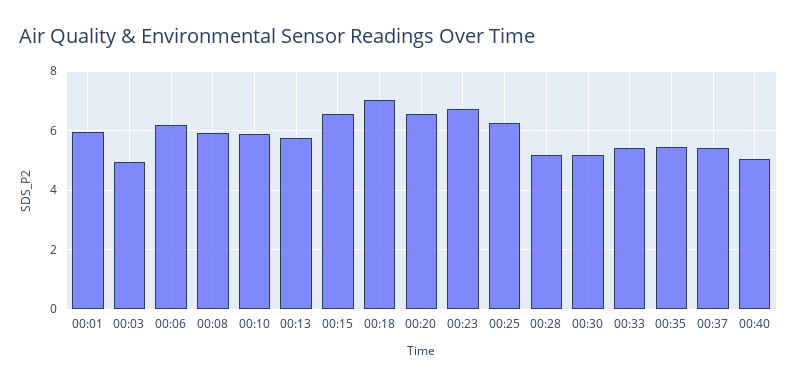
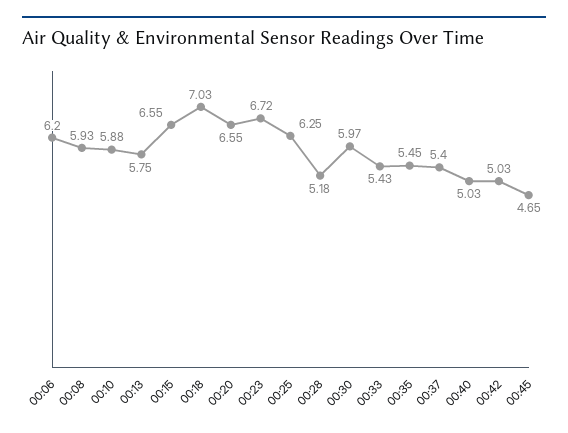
00:01: 6 -> none
00:03: 5 -> none
00:30: 5.25 -> 5.97
00:42: none -> 5.03
00:45: none -> 4.65

